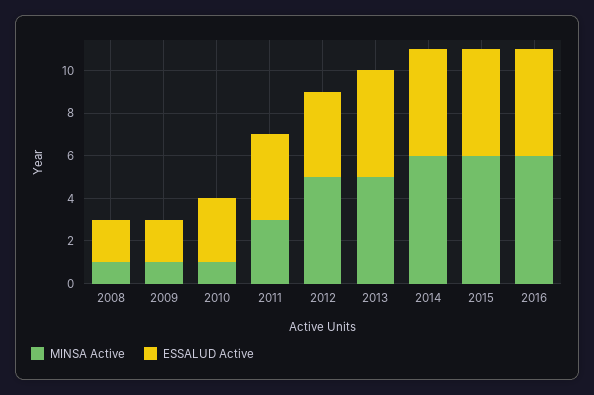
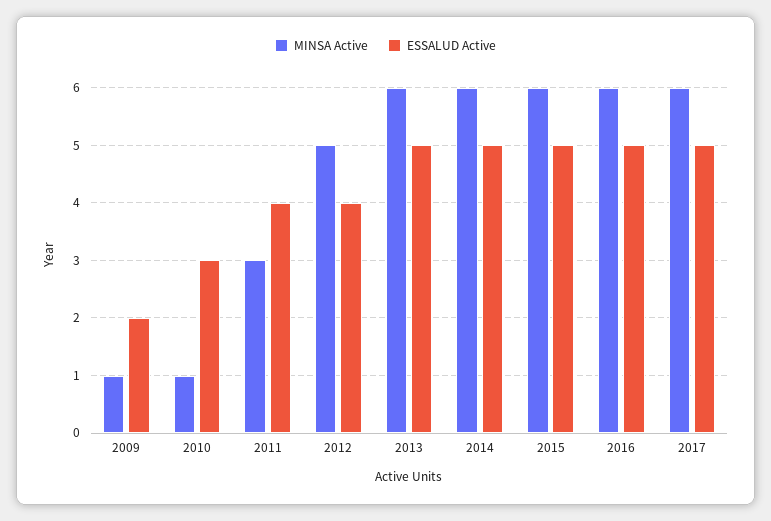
MINSA Active, 2008: 1 -> none
ESSALUD Active, 2008: 2 -> none
MINSA Active, 2013: 5 -> 6
MINSA Active, 2017: none -> 6
ESSALUD Active, 2017: none -> 5

